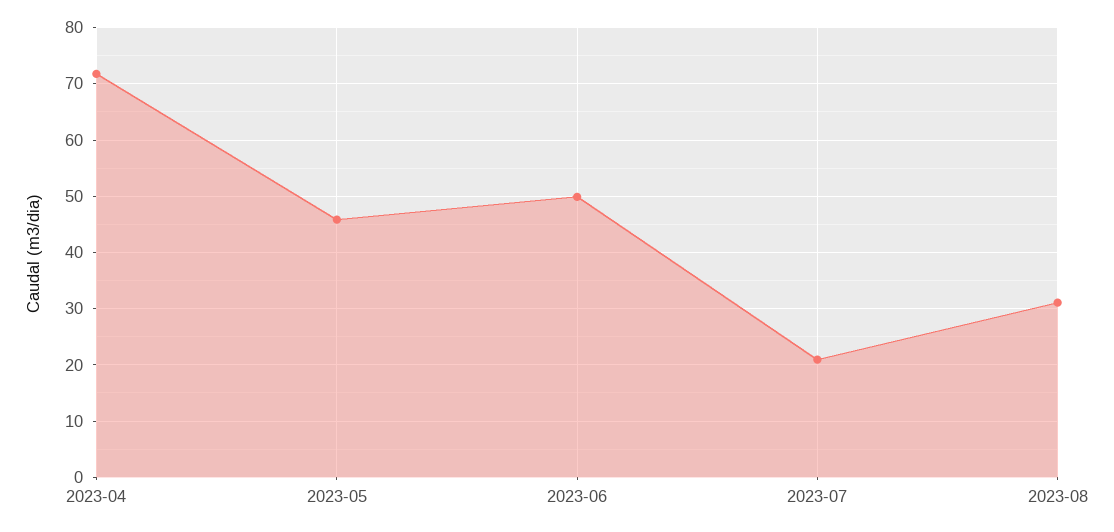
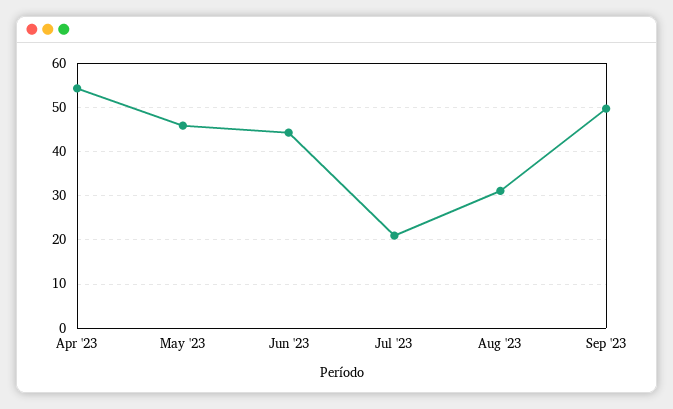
2023-04: 72 -> 54
2023-06: 50 -> 44
Sep '23: none -> 50

